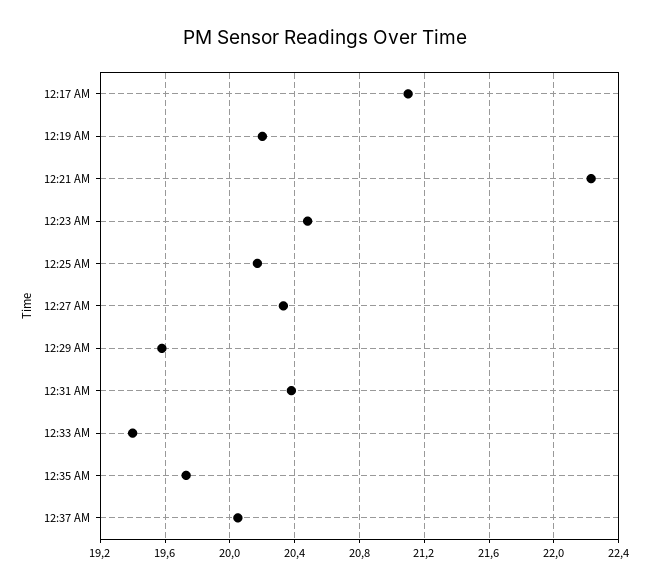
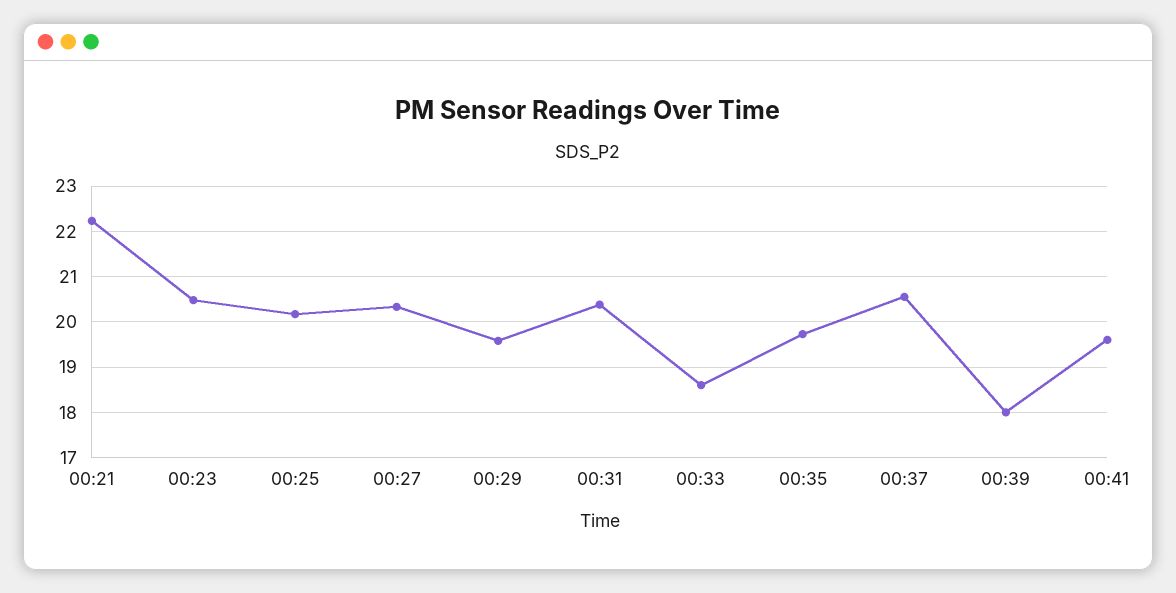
12:17 AM: 21.1 -> none
12:19 AM: 20.2 -> none
12:33 AM: 19.4 -> 18.6
12:37 AM: 20.05 -> 20.6
00:39: none -> 18
00:41: none -> 19.6

